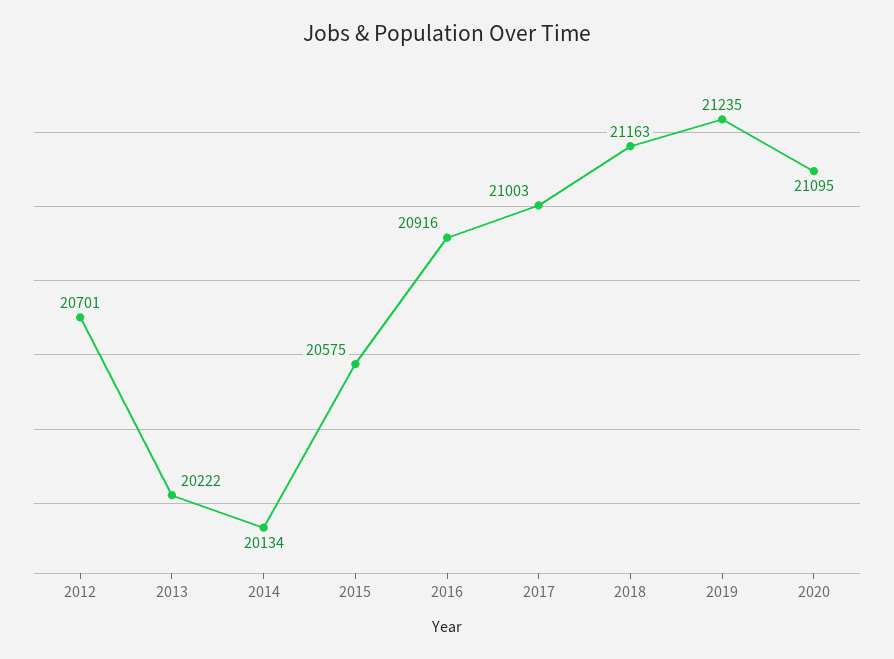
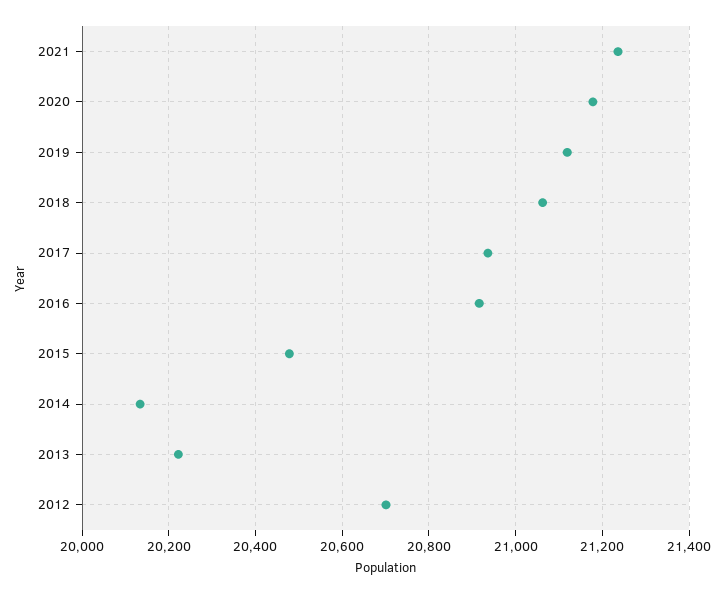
2015: 20575 -> 20480
2017: 21003 -> 20940
2018: 21163 -> 21060
2019: 21235 -> 21120
2020: 21095 -> 21180
2021: none -> 21240

